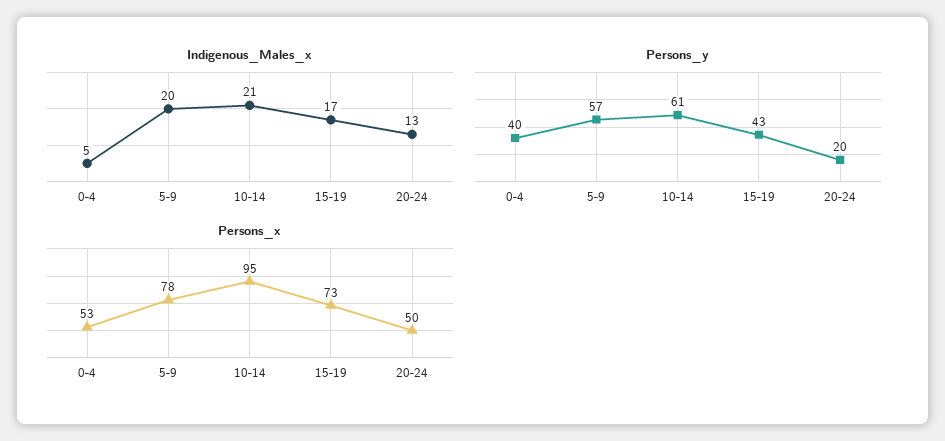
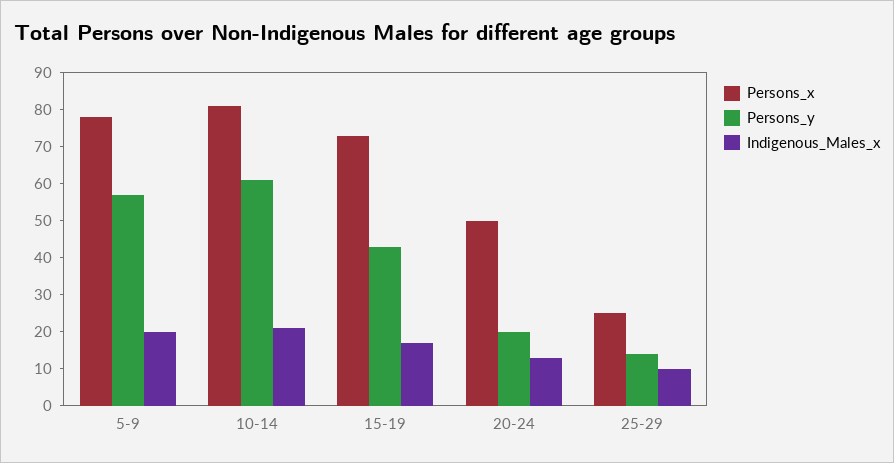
Indigenous_Males_x, 0-4: 5 -> none
Persons_y, 0-4: 40 -> none
Persons_x, 0-4: 53 -> none
Persons_x, 10-14: 95 -> 80
Persons_x, 25-29: none -> 25
Persons_y, 25-29: none -> 15
Indigenous_Males_x, 25-29: none -> 10

